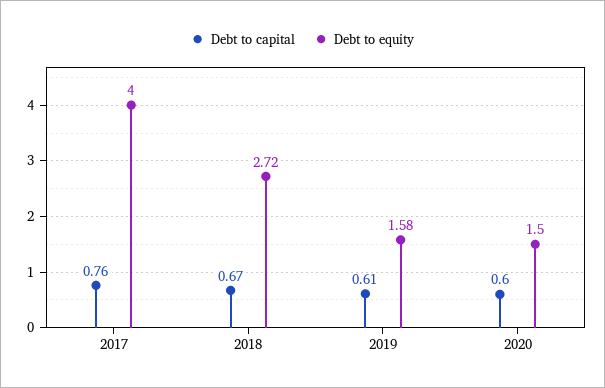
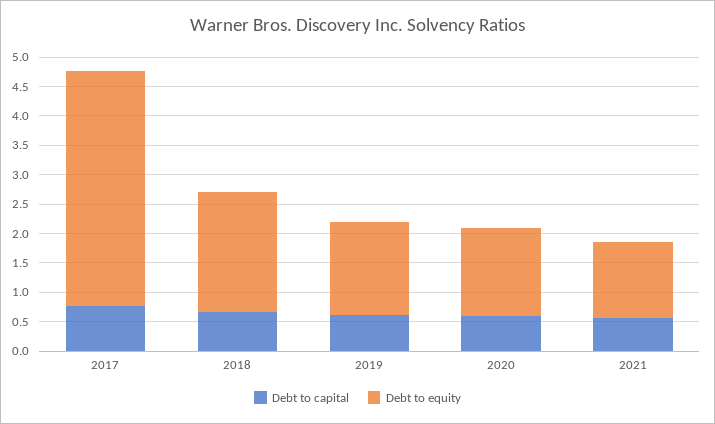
Debt to equity, 2018: 2.72 -> 2
Debt to capital, 2021: none -> 0.5
Debt to equity, 2021: none -> 1.25

